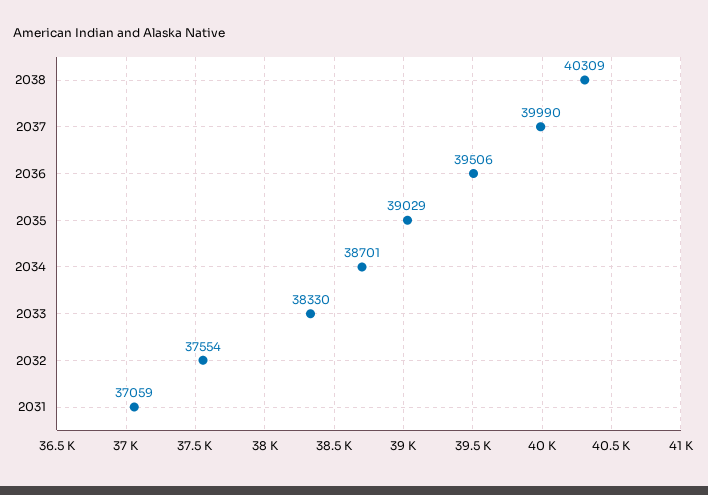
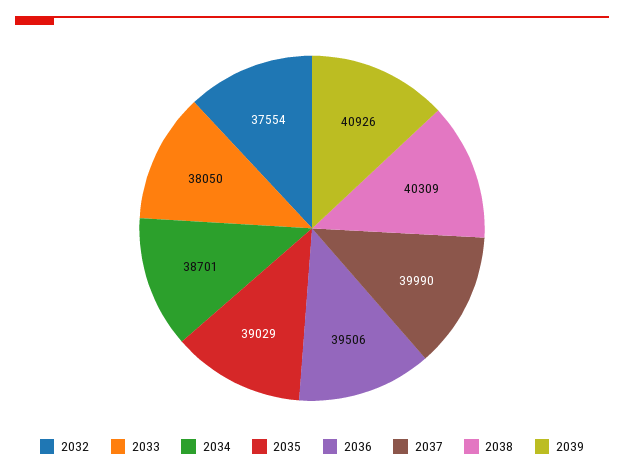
2033: 38330 -> 38050
2031: 37059 -> none
2039: none -> 40926

